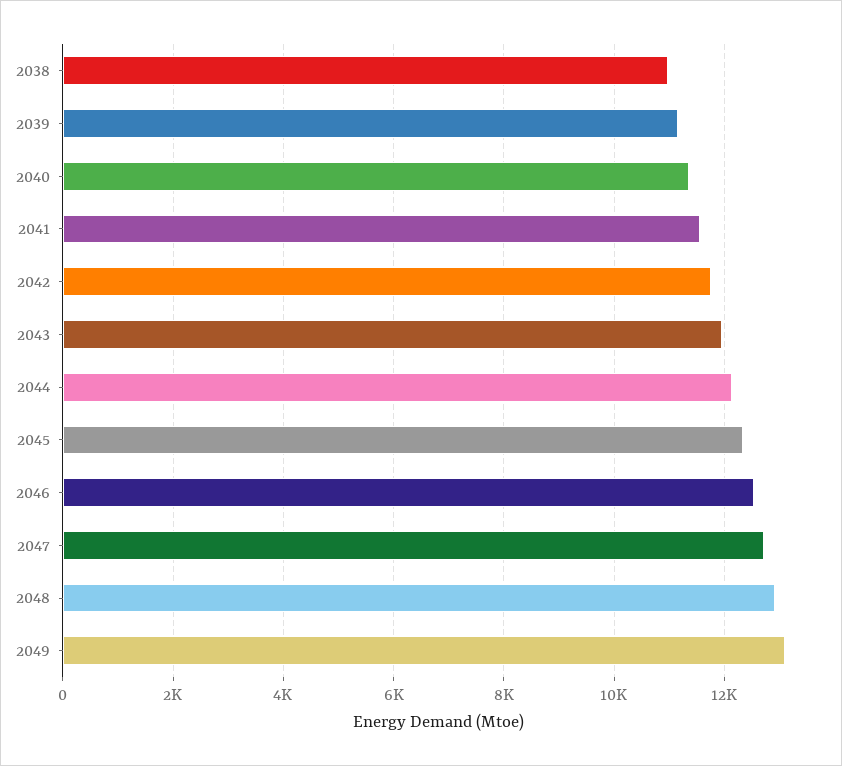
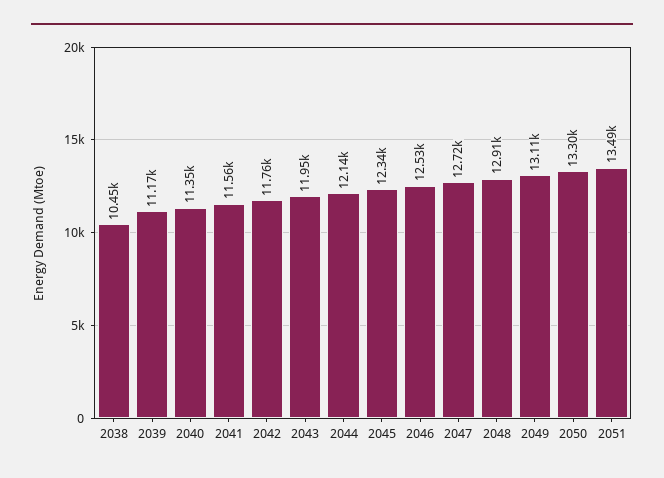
2038: 11000 -> 10450
2050: none -> 13300
2051: none -> 13490

